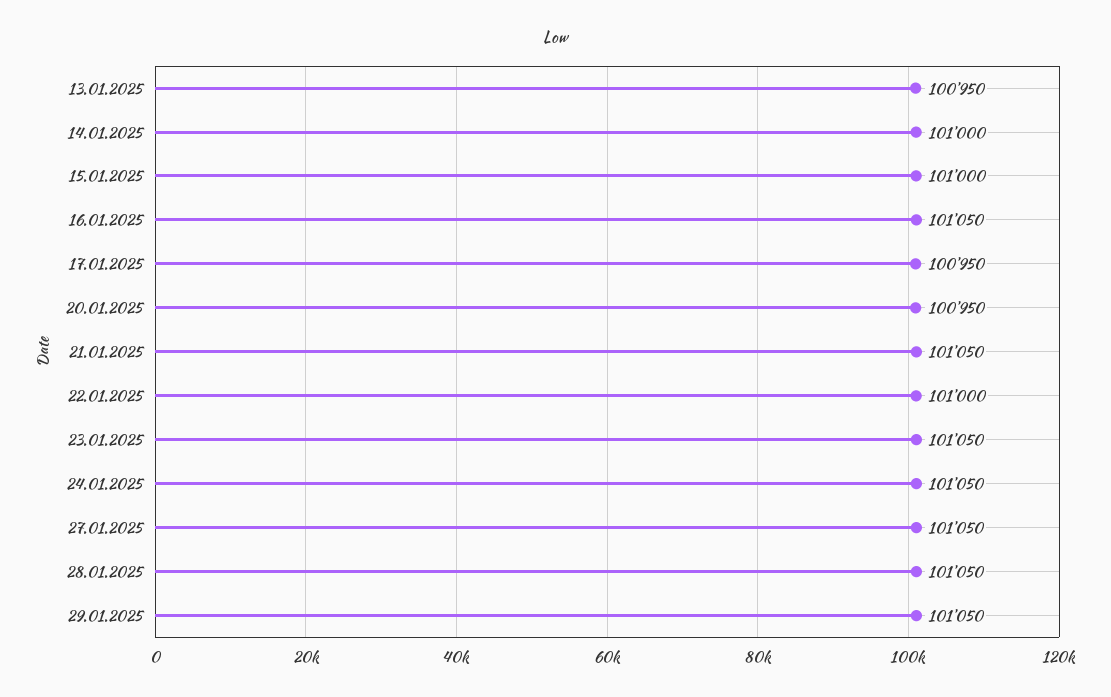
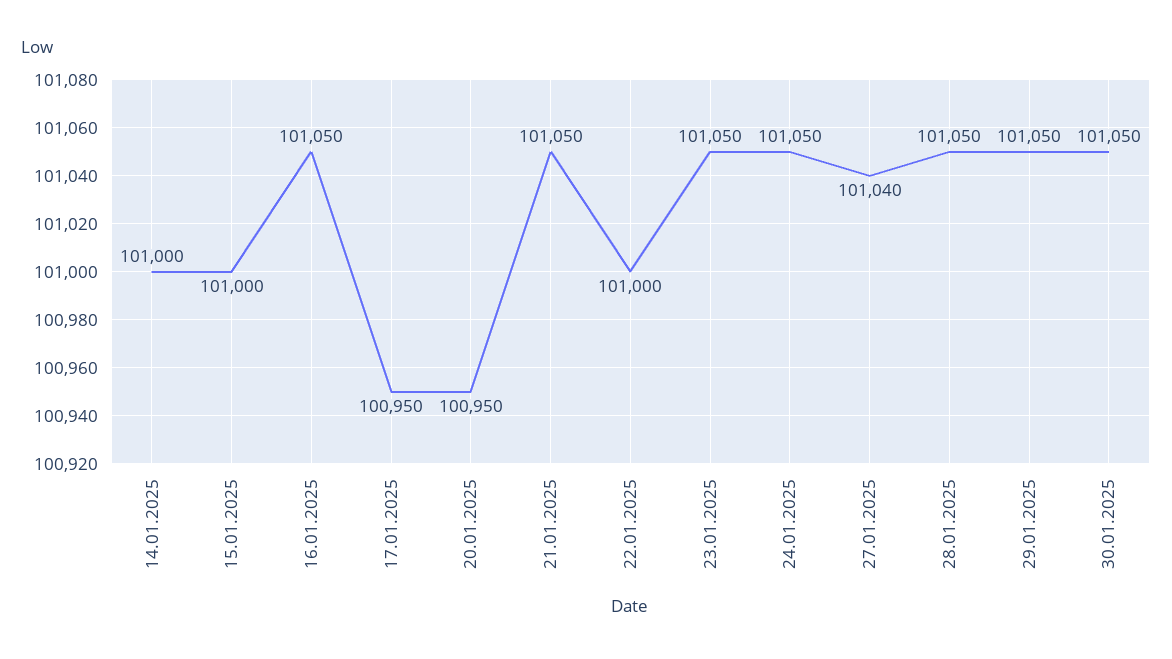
13.01.2025: 100950 -> none
27.01.2025: 101050 -> 101040
30.01.2025: none -> 101050

